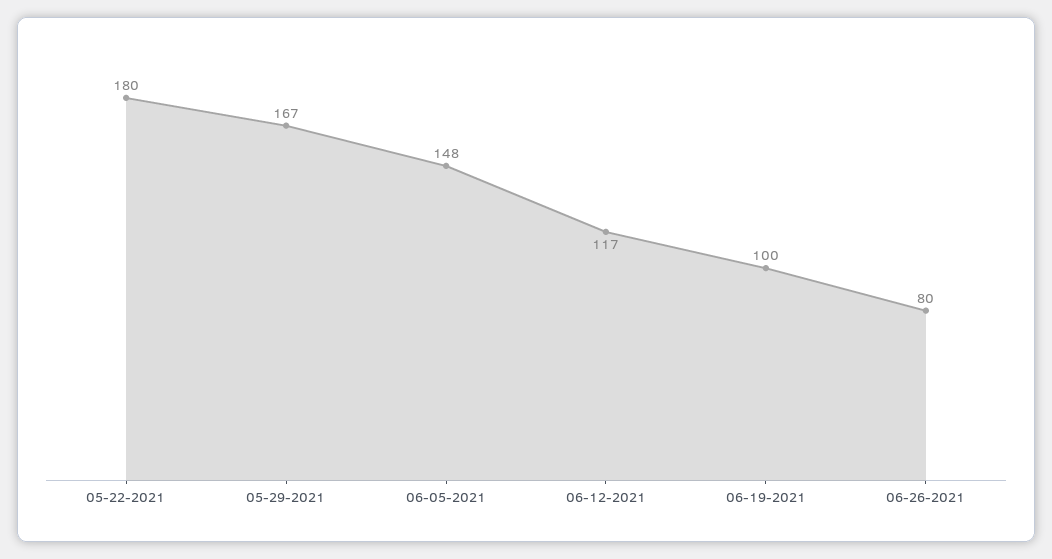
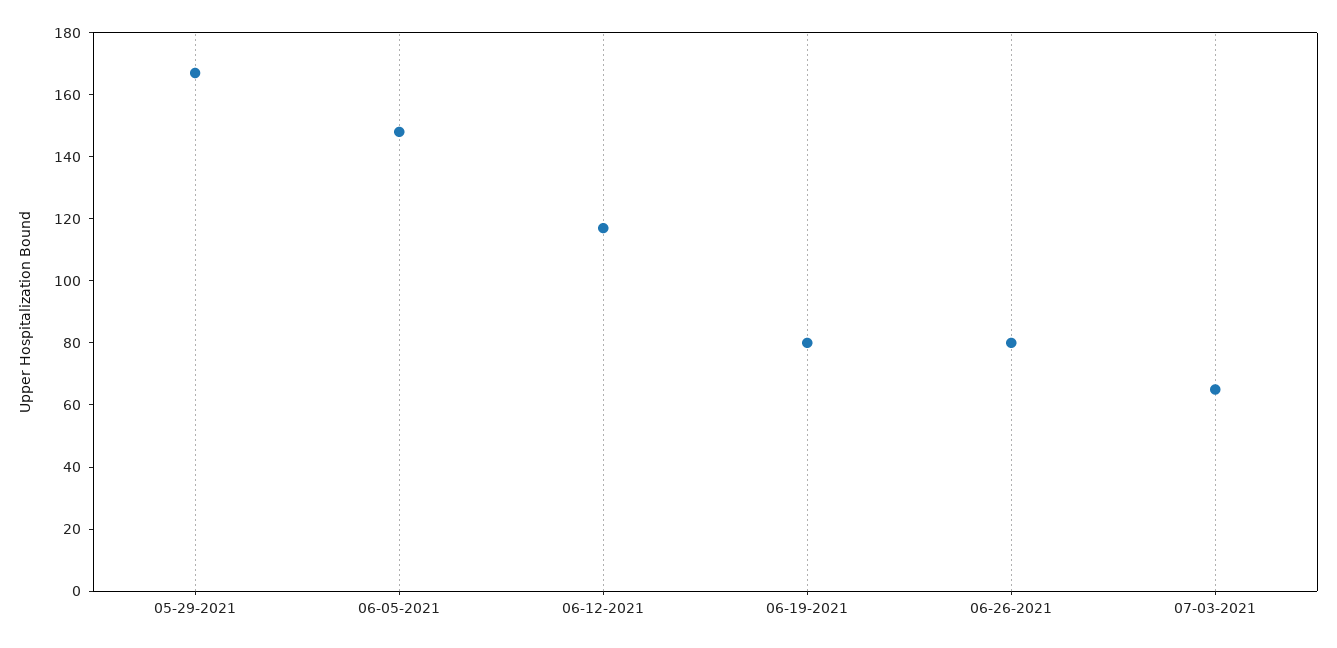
05-22-2021: 180 -> none
06-19-2021: 100 -> 80
07-03-2021: none -> 65

